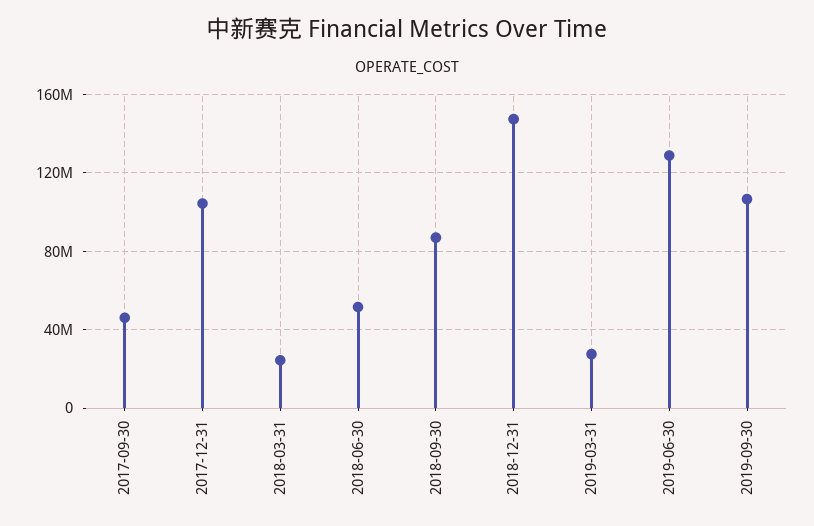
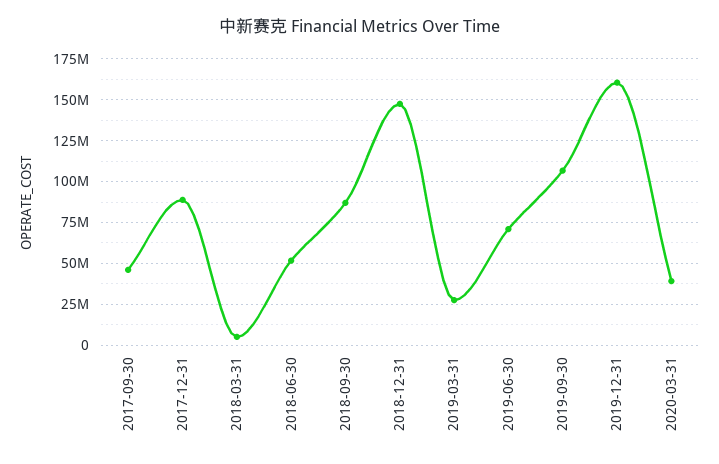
2017-12-31: 105000000 -> 90000000
2018-03-31: 25000000 -> 5000000
2019-06-30: 130000000 -> 70000000
2019-12-31: none -> 160000000
2020-03-31: none -> 40000000

